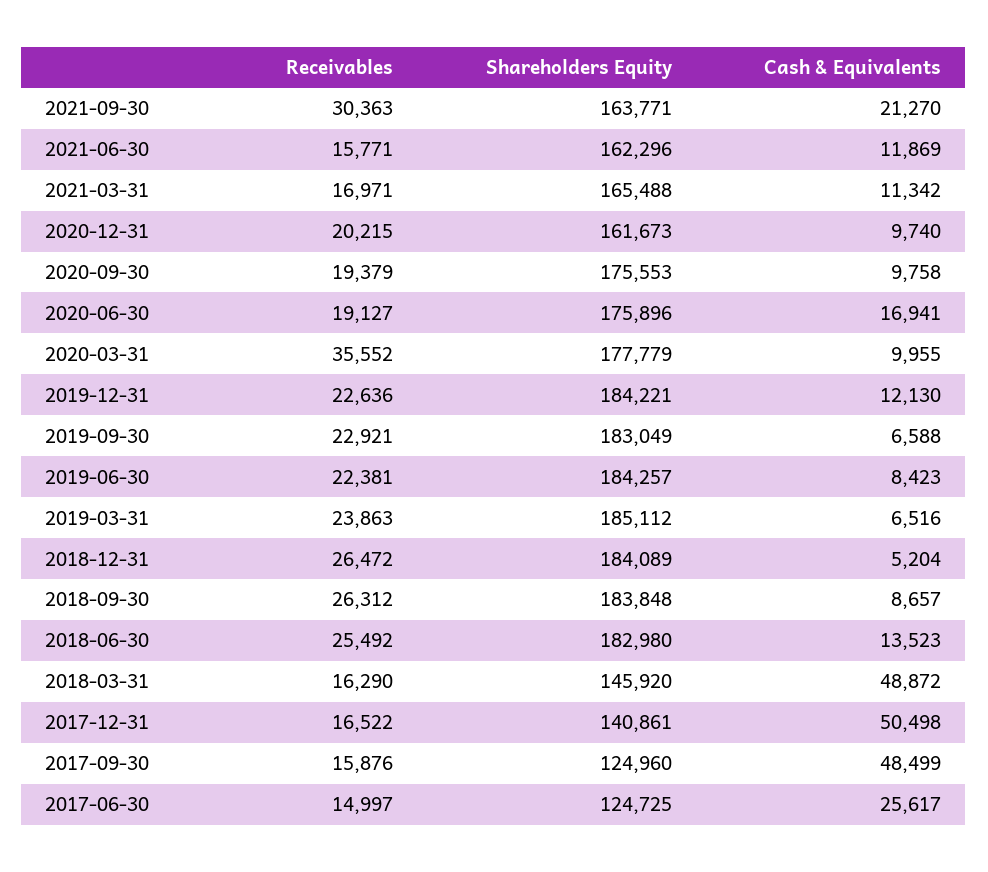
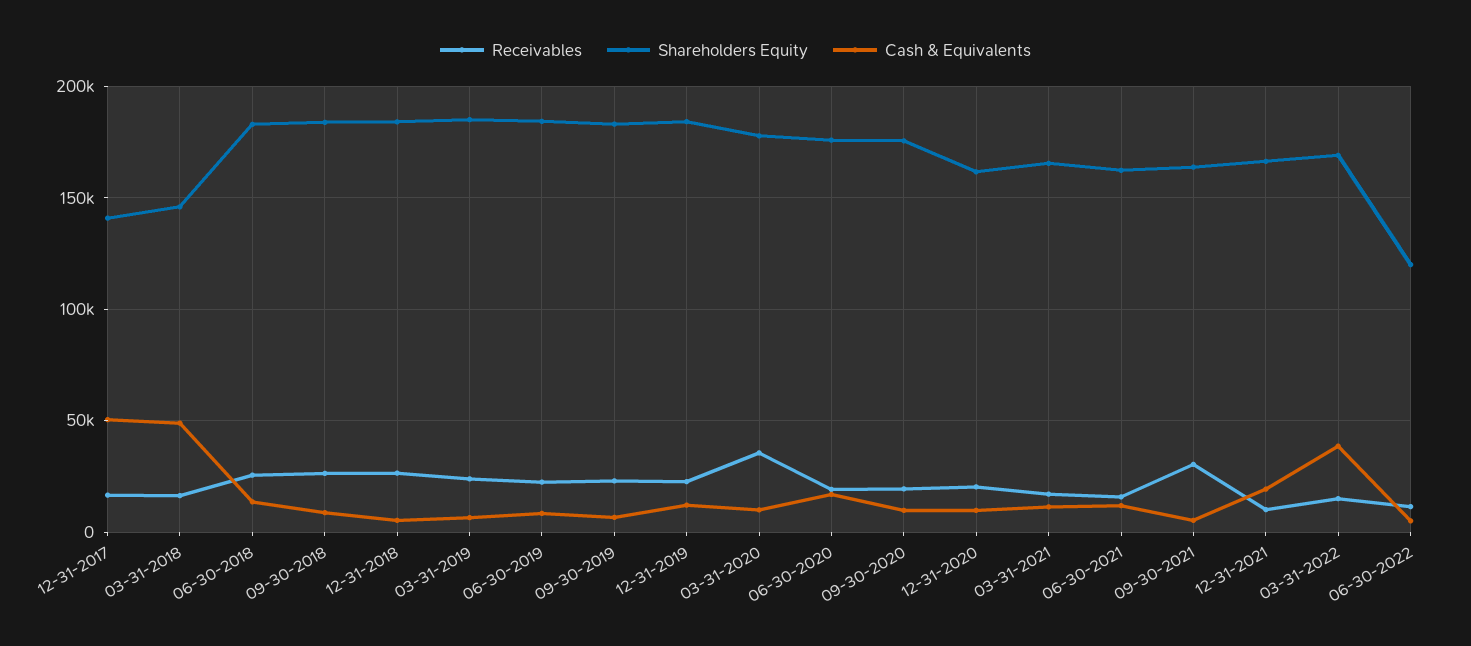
Cash & Equivalents, 2021-09-30: 21270 -> 5000
Receivables, 2017-09-30: 15876 -> none
Shareholders Equity, 2017-09-30: 124960 -> none
Cash & Equivalents, 2017-09-30: 48499 -> none
Receivables, 2017-06-30: 14997 -> none
Shareholders Equity, 2017-06-30: 124725 -> none
Cash & Equivalents, 2017-06-30: 25617 -> none
Receivables, 12-31-2021: none -> 10000
Shareholders Equity, 12-31-2021: none -> 165000
Cash & Equivalents, 12-31-2021: none -> 20000
Receivables, 03-31-2022: none -> 15000
Shareholders Equity, 03-31-2022: none -> 170000
Cash & Equivalents, 03-31-2022: none -> 40000
Receivables, 06-30-2022: none -> 10000
Shareholders Equity, 06-30-2022: none -> 120000
Cash & Equivalents, 06-30-2022: none -> 5000

